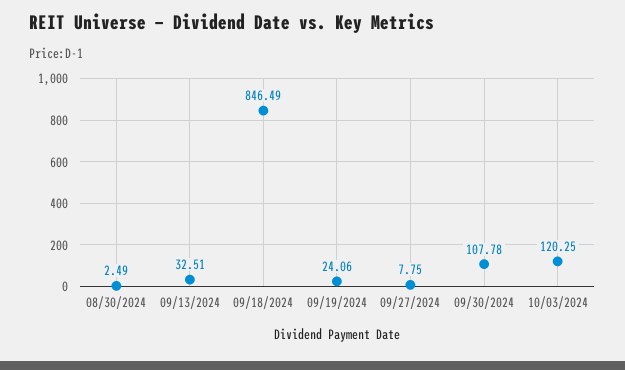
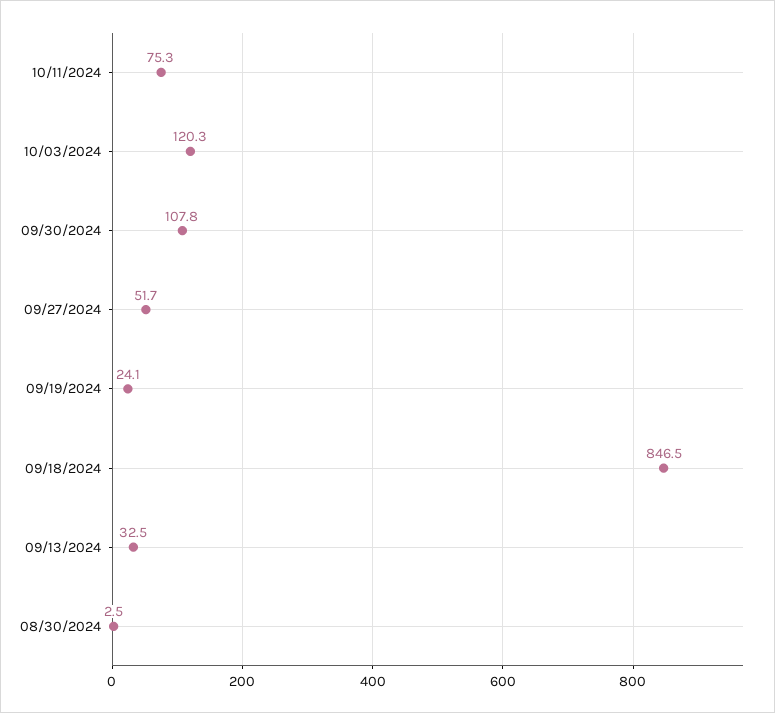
09/27/2024: 7.75 -> 51.7
10/11/2024: none -> 75.3

